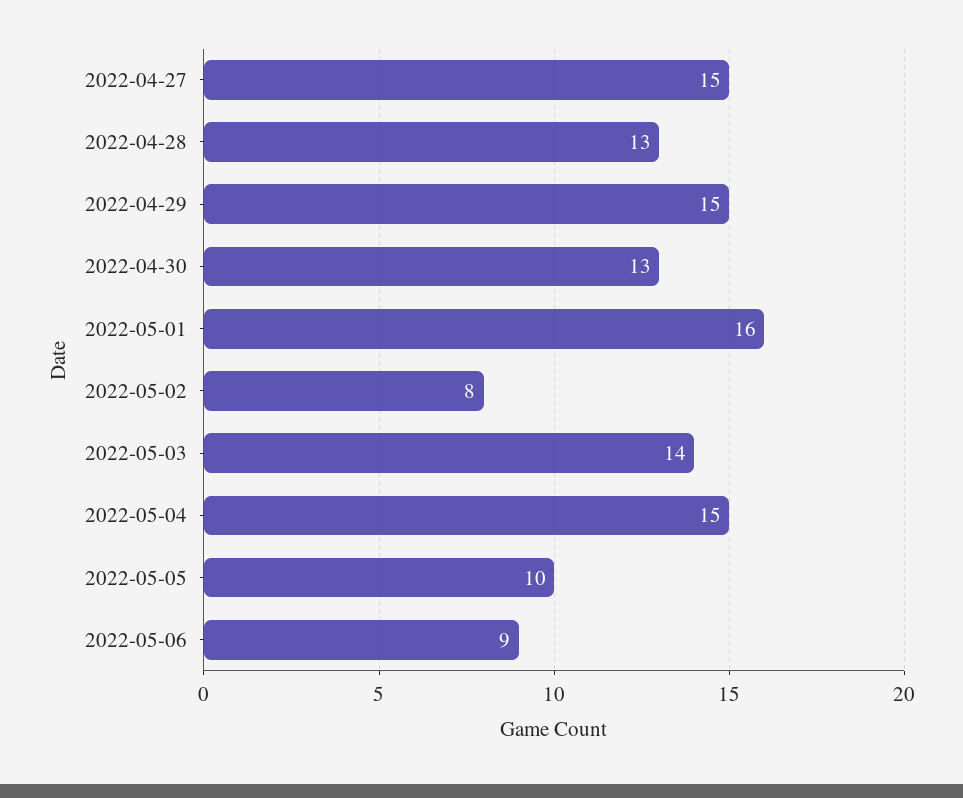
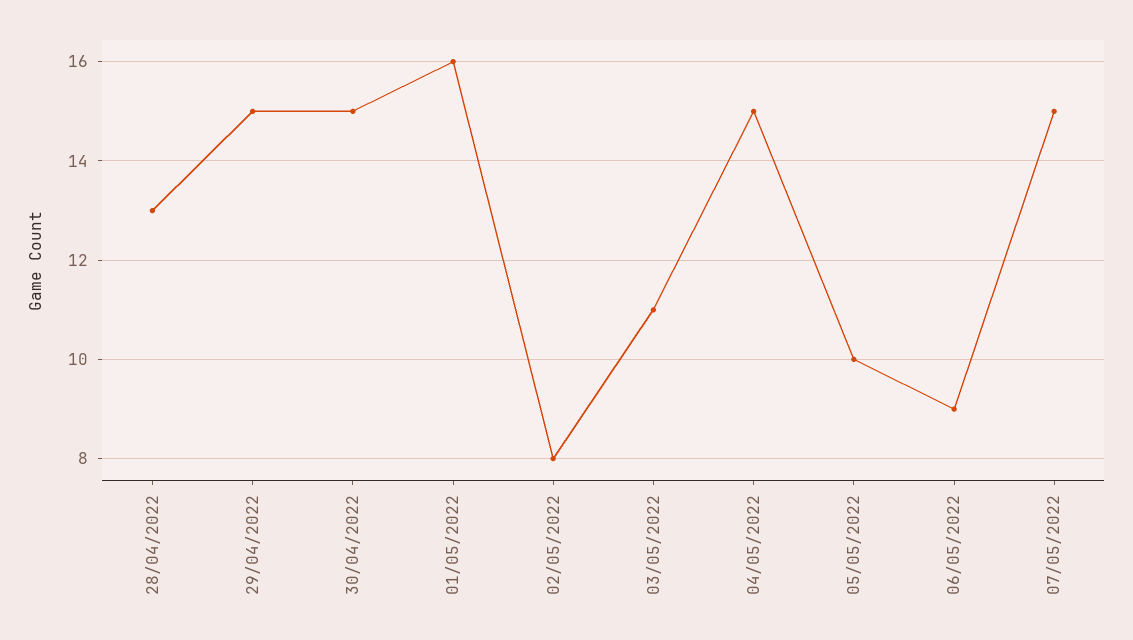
2022-04-27: 15 -> none
2022-04-30: 13 -> 15
2022-05-03: 14 -> 11
07/05/2022: none -> 15

